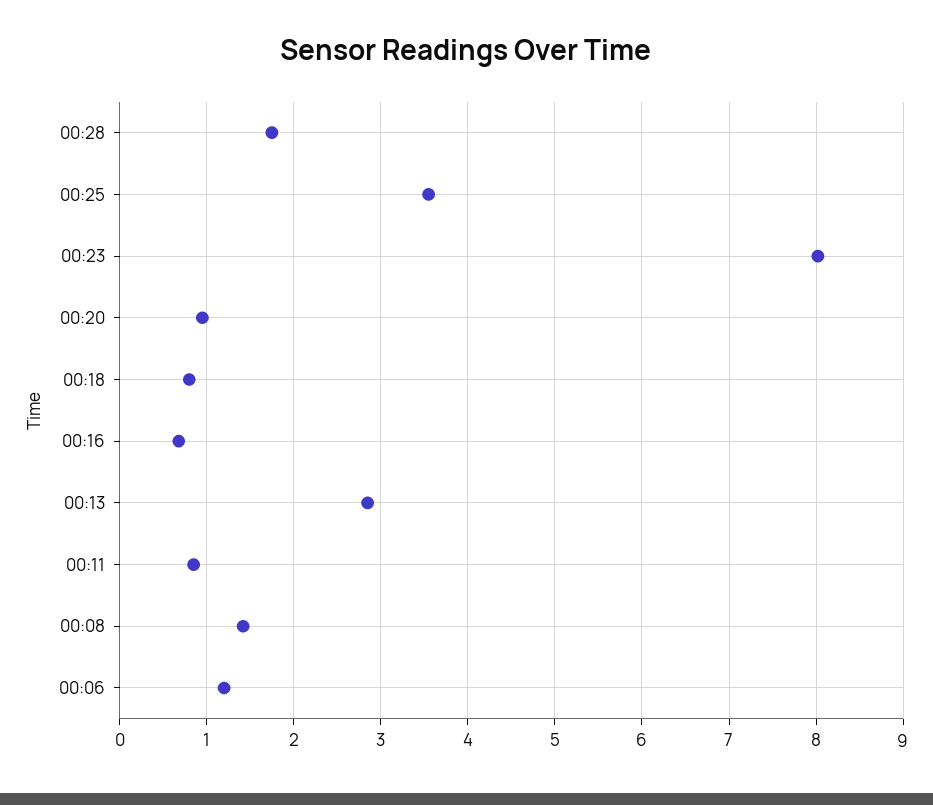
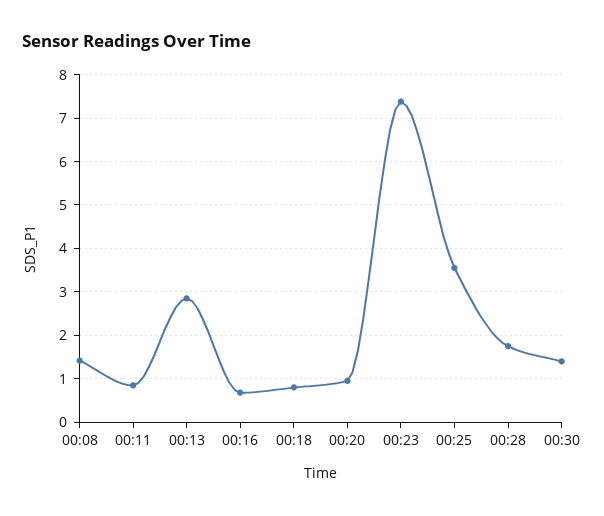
00:23: 8 -> 7.4
00:06: 1.2 -> none
00:30: none -> 1.4

